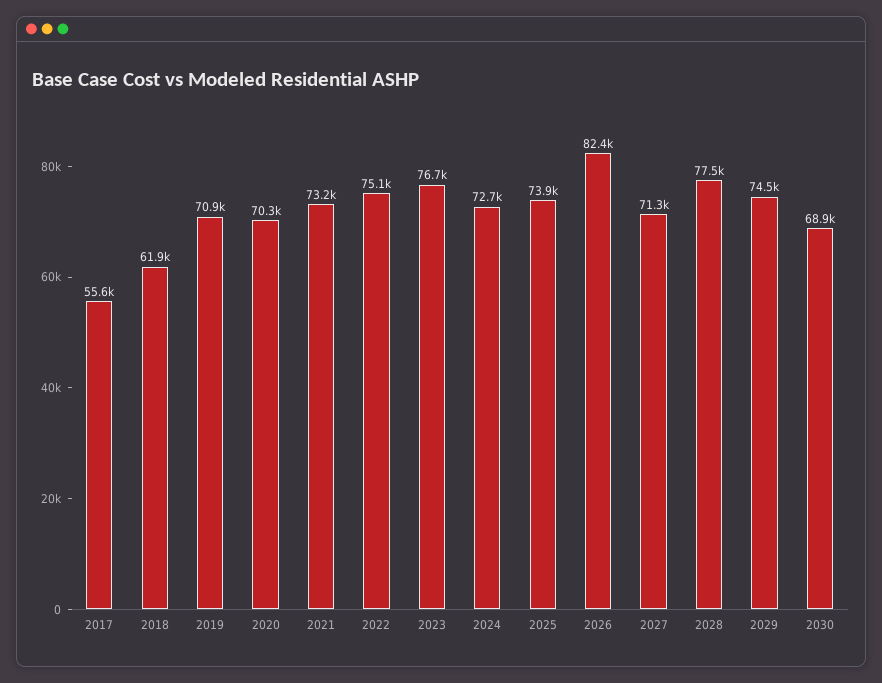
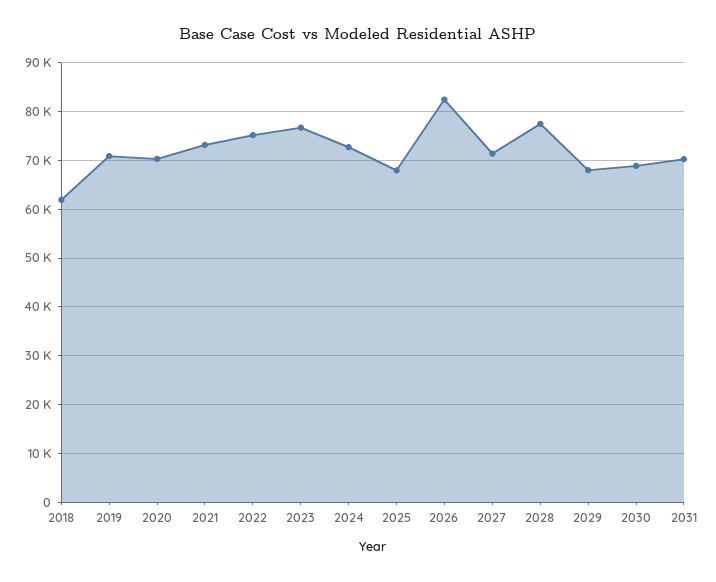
2017: 55600 -> none
2025: 73900 -> 68000
2029: 74500 -> 68000
2031: none -> 70000

